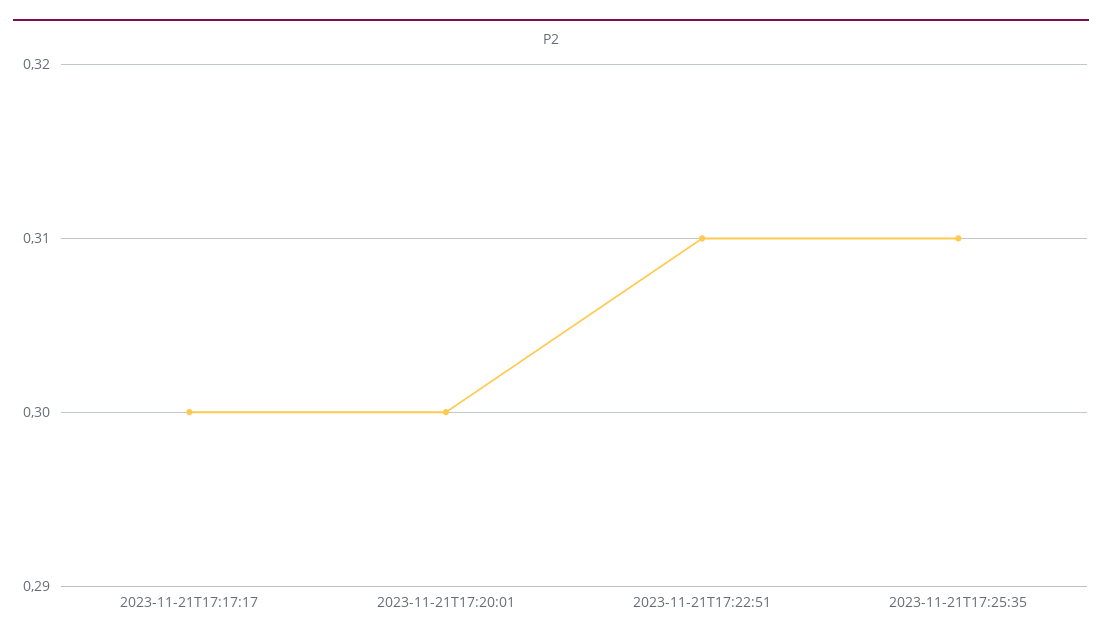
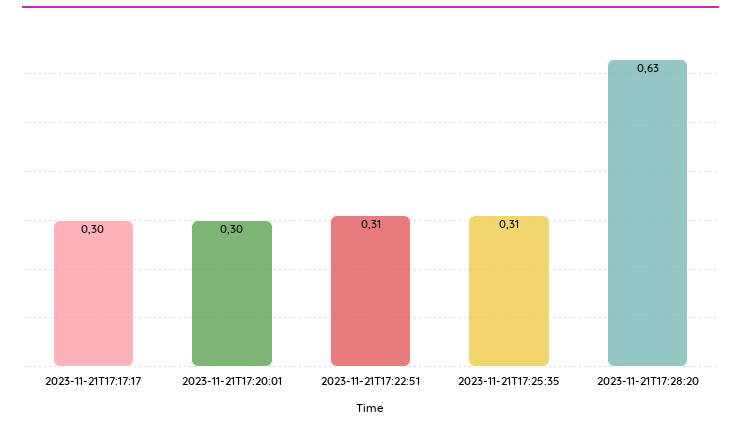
2023-11-21T17:28:20: none -> 0.63

